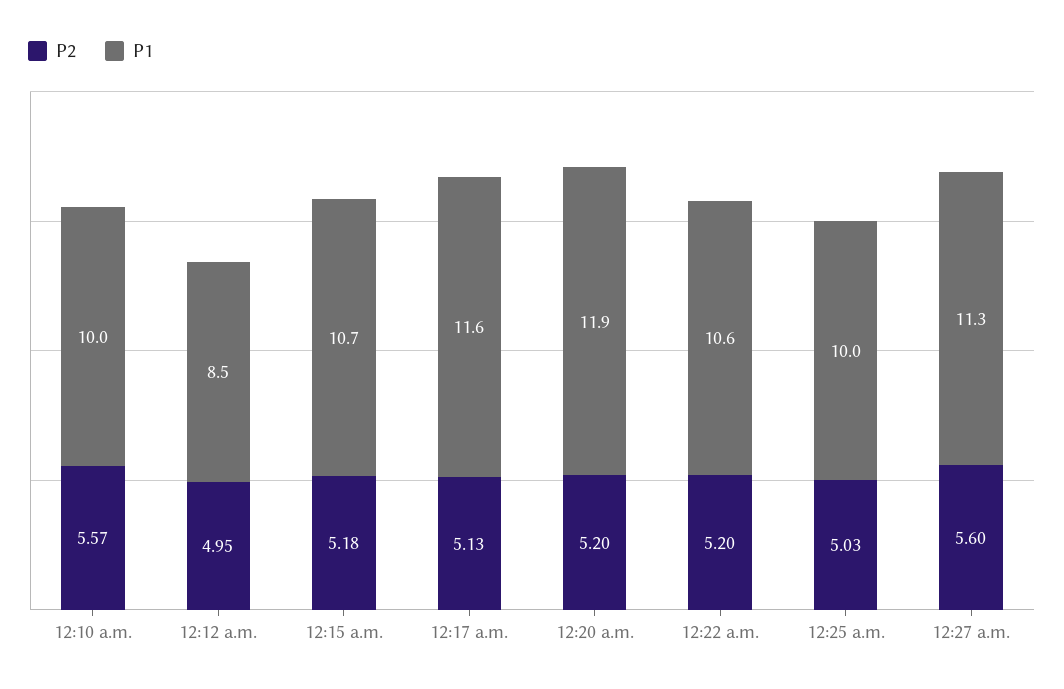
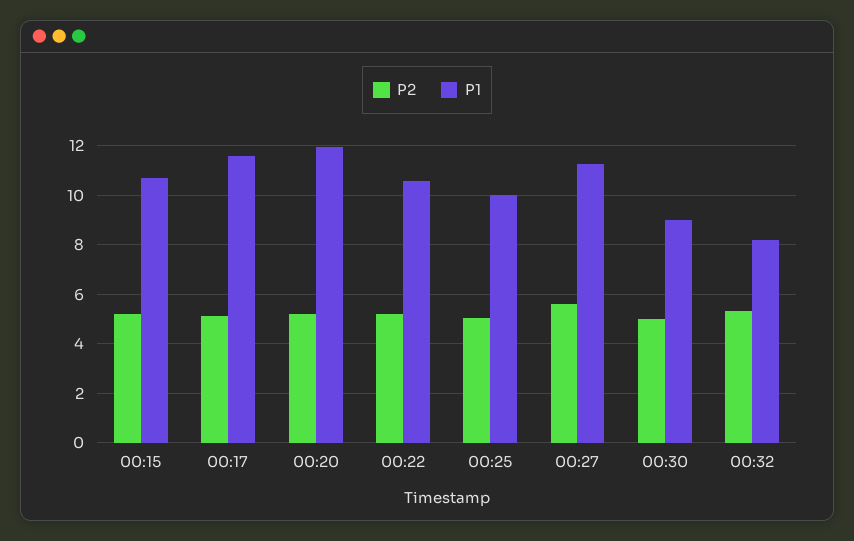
P2, 12:10 a.m.: 5.57 -> none
P1, 12:10 a.m.: 10 -> none
P2, 12:12 a.m.: 4.95 -> none
P1, 12:12 a.m.: 8.5 -> none
P2, 00:30: none -> 5
P1, 00:30: none -> 9
P2, 00:32: none -> 5.25
P1, 00:32: none -> 8.25

